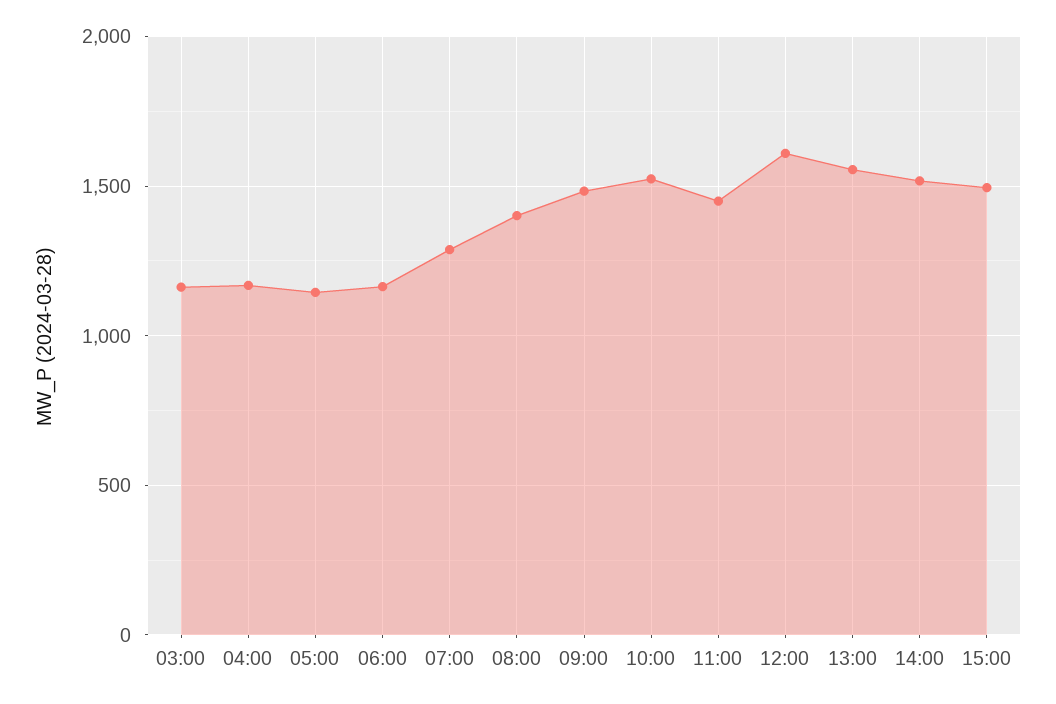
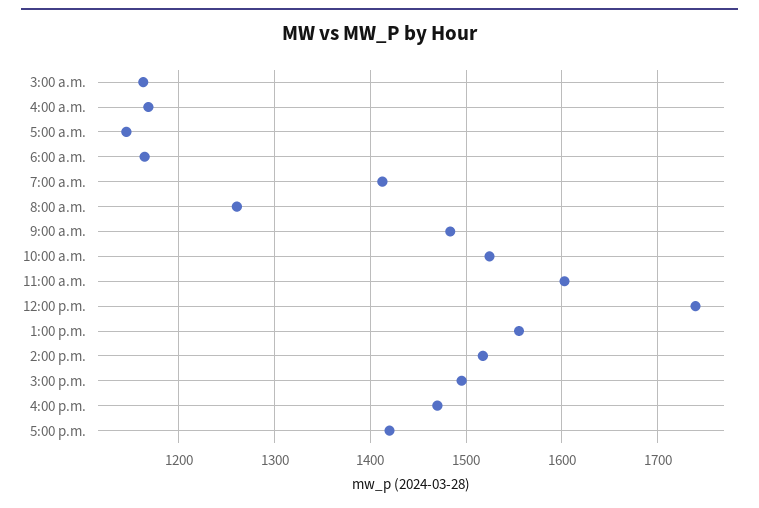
07:00: 1300 -> 1410
08:00: 1400 -> 1260
11:00: 1450 -> 1600
12:00: 1600 -> 1740
4:00 p.m.: none -> 1470
5:00 p.m.: none -> 1420

